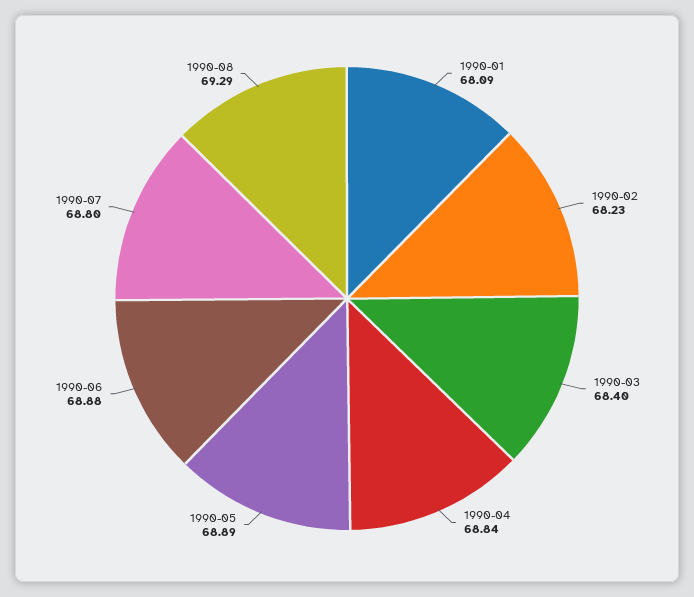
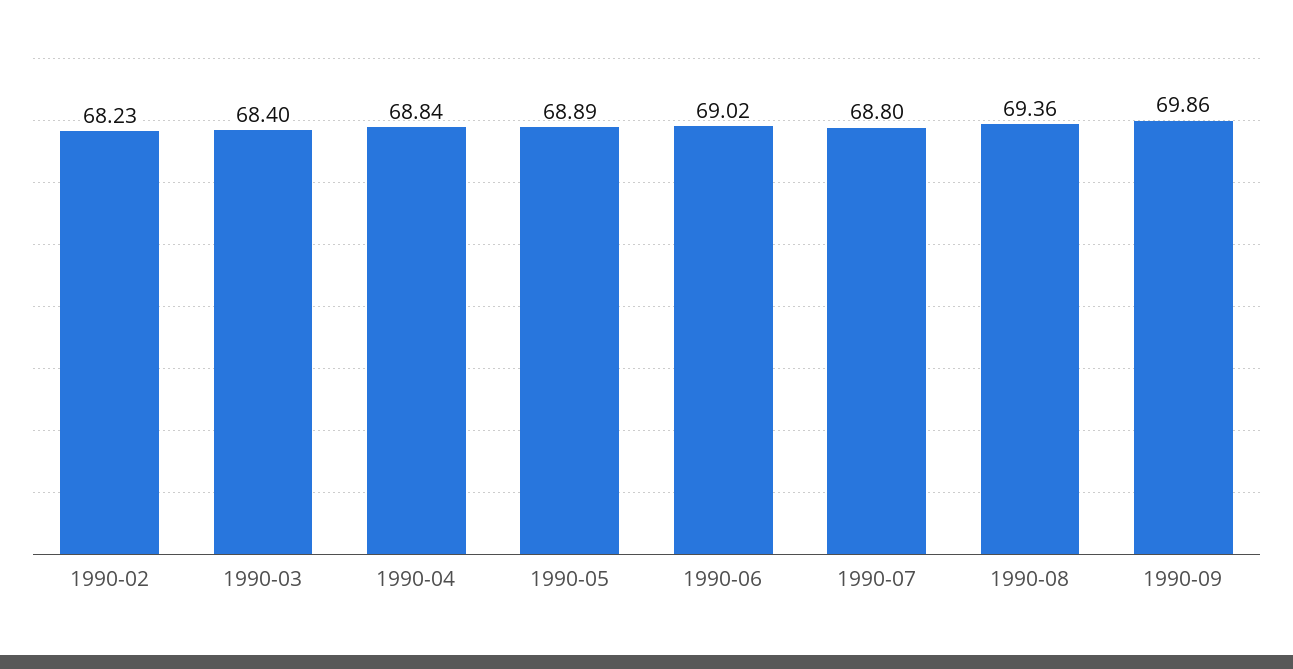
1990-01: 68.09 -> none
1990-06: 68.88 -> 69.02
1990-08: 69.29 -> 69.36
1990-09: none -> 69.86

